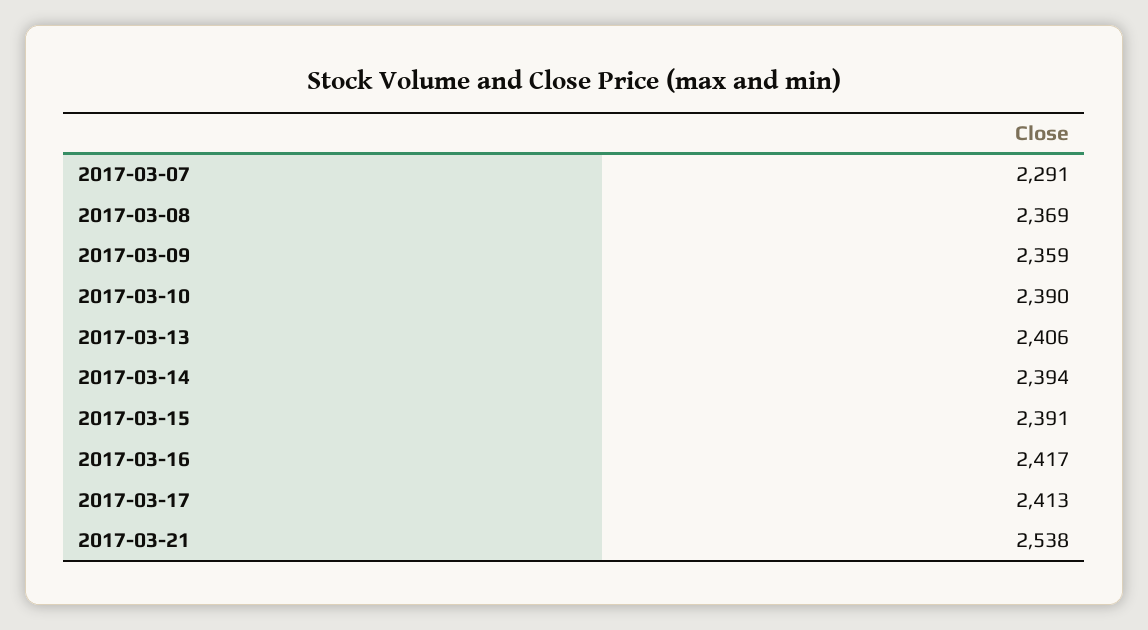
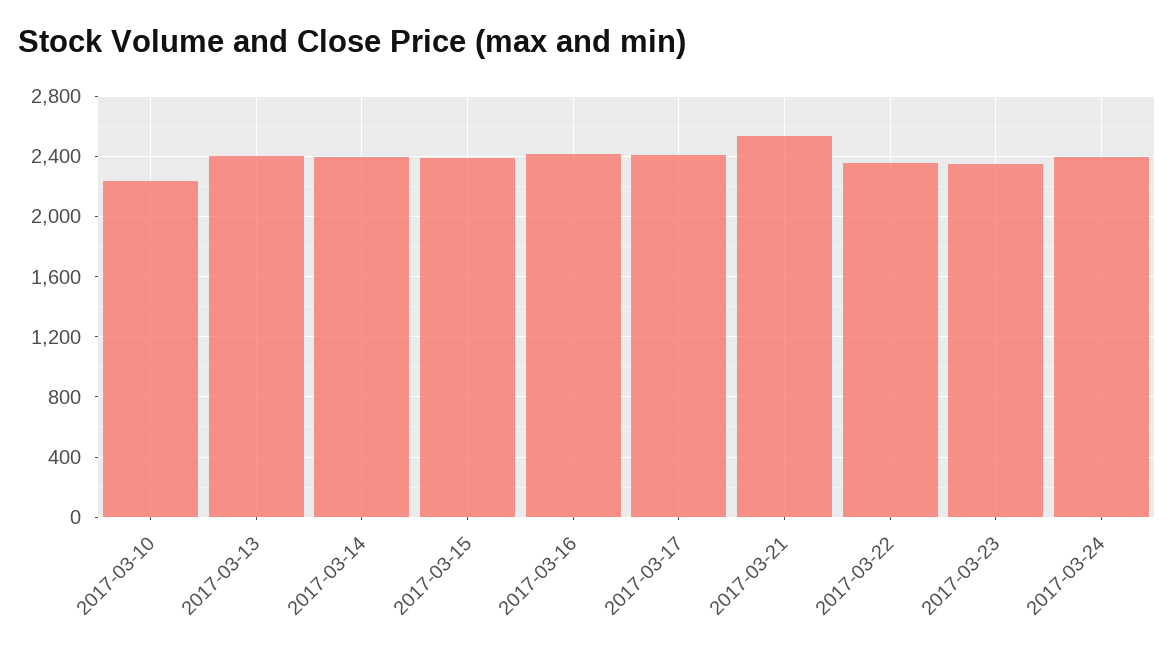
2017-03-07: 2291 -> none
2017-03-08: 2369 -> none
2017-03-09: 2359 -> none
2017-03-10: 2390 -> 2250
2017-03-22: none -> 2350
2017-03-23: none -> 2350
2017-03-24: none -> 2400

